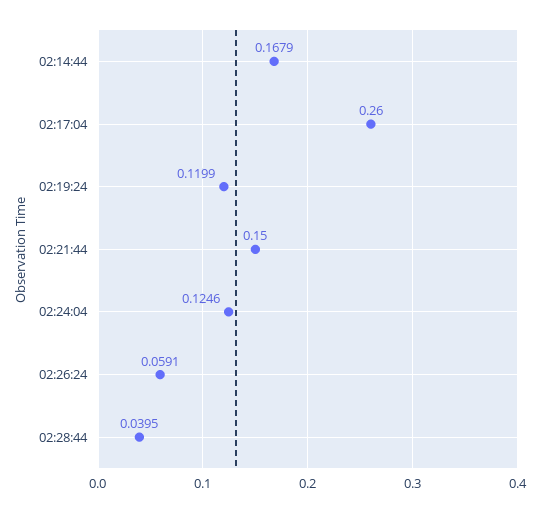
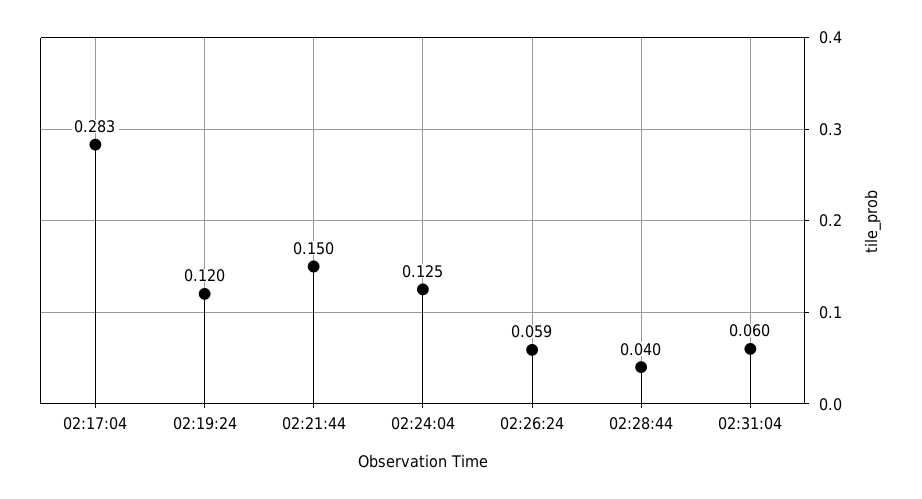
02:14:44: 0.1679 -> none
02:17:04: 0.26 -> 0.283
02:31:04: none -> 0.06

